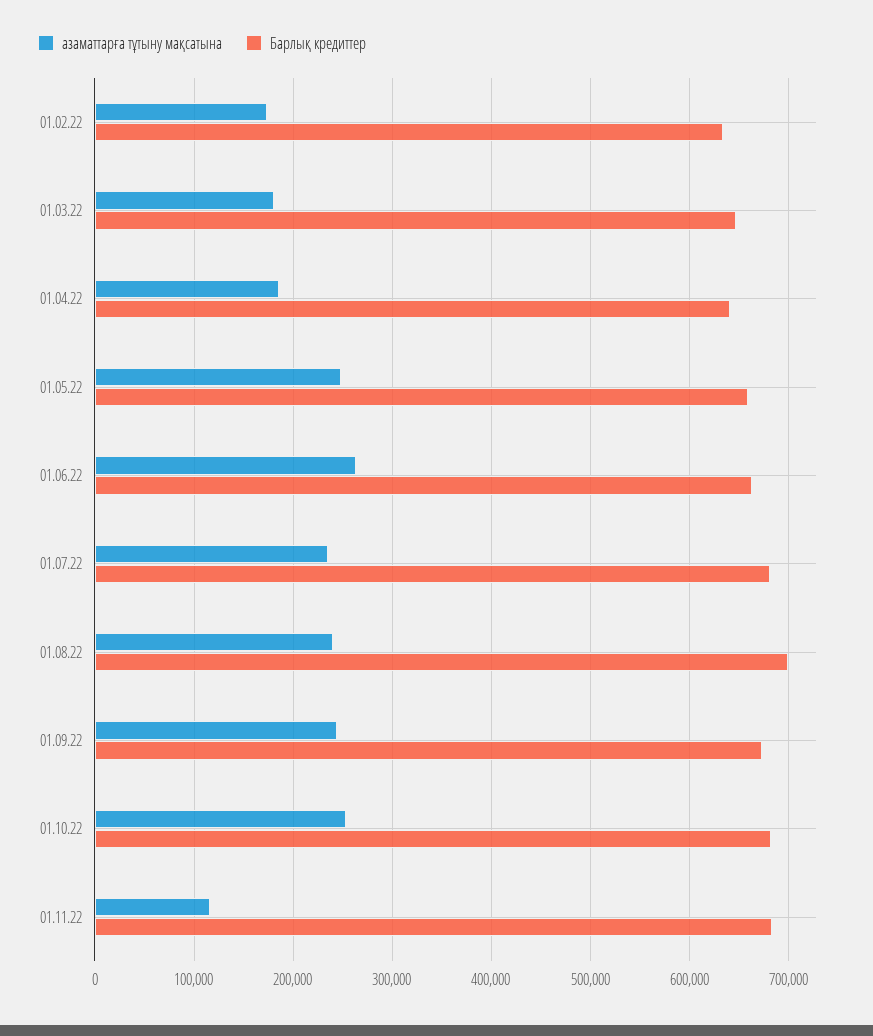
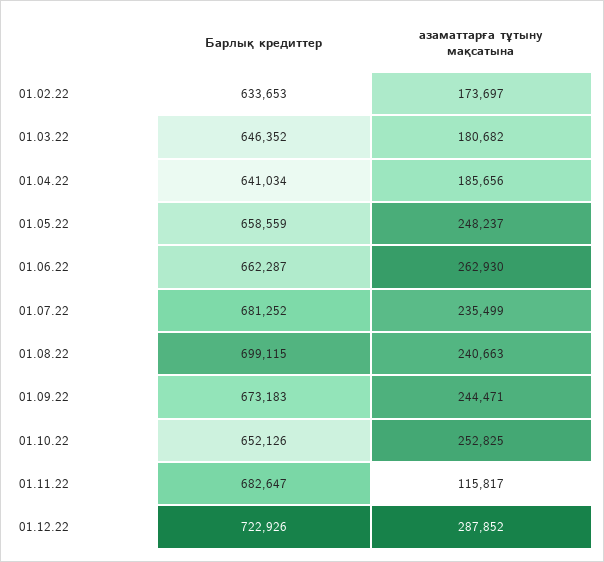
Барлық кредиттер, 01.10.22: 680000 -> 652126
Барлық кредиттер, 01.12.22: none -> 722926
азаматтарға тұтыну мақсатына, 01.12.22: none -> 287852

